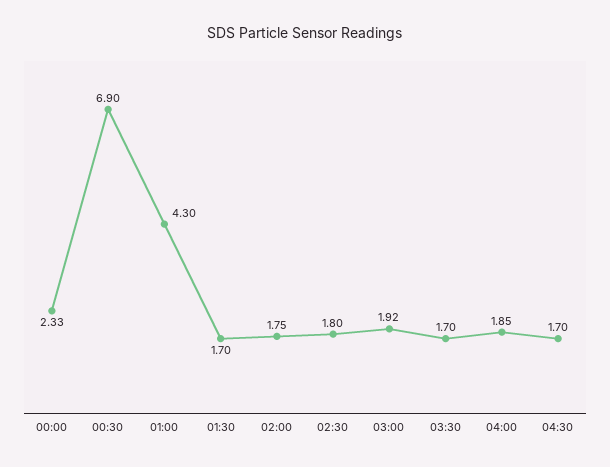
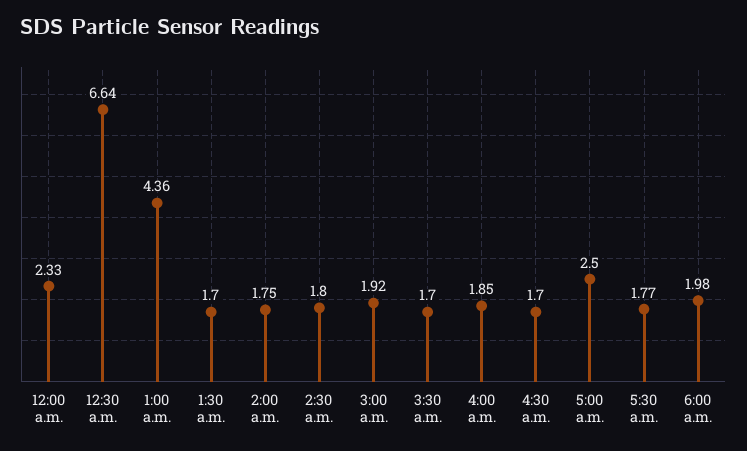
00:30: 6.9 -> 6.64
01:00: 4.3 -> 4.36
5:00 a.m.: none -> 2.5
5:30 a.m.: none -> 1.77
6:00 a.m.: none -> 1.98

